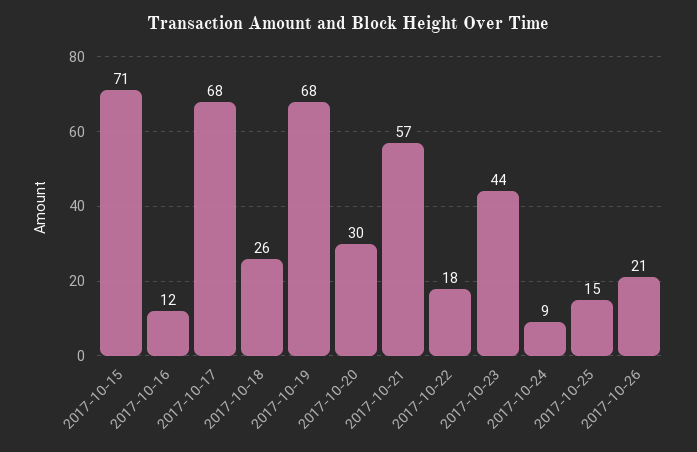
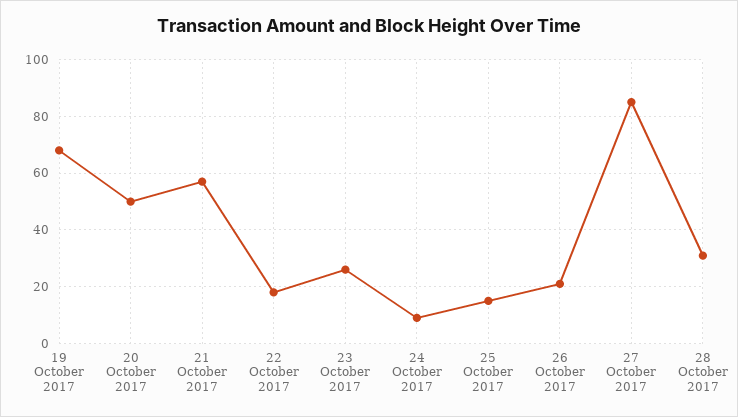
2017-10-15: 71 -> none
2017-10-16: 12 -> none
2017-10-17: 68 -> none
2017-10-18: 26 -> none
2017-10-20: 30 -> 50
2017-10-23: 44 -> 25
27 October 2017: none -> 85
28 October 2017: none -> 30

